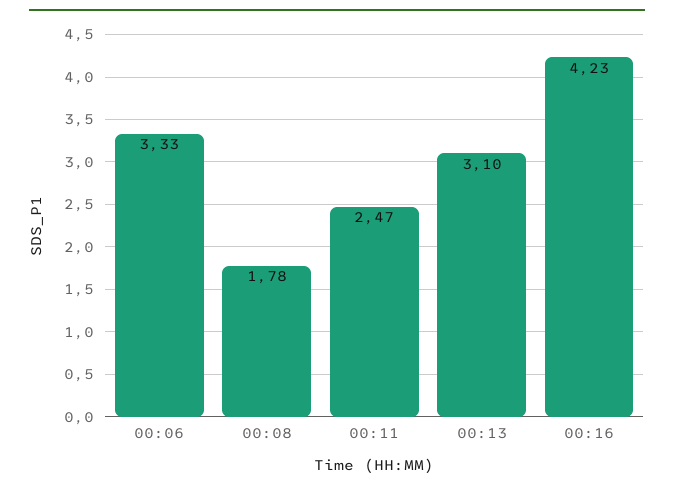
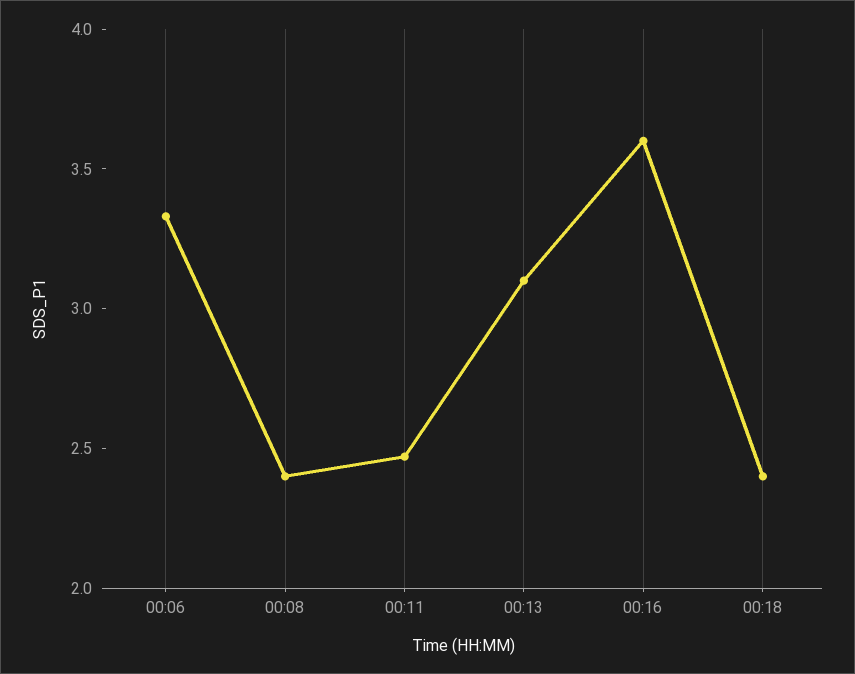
00:08: 1.78 -> 2.4
00:16: 4.23 -> 3.6
00:18: none -> 2.4

